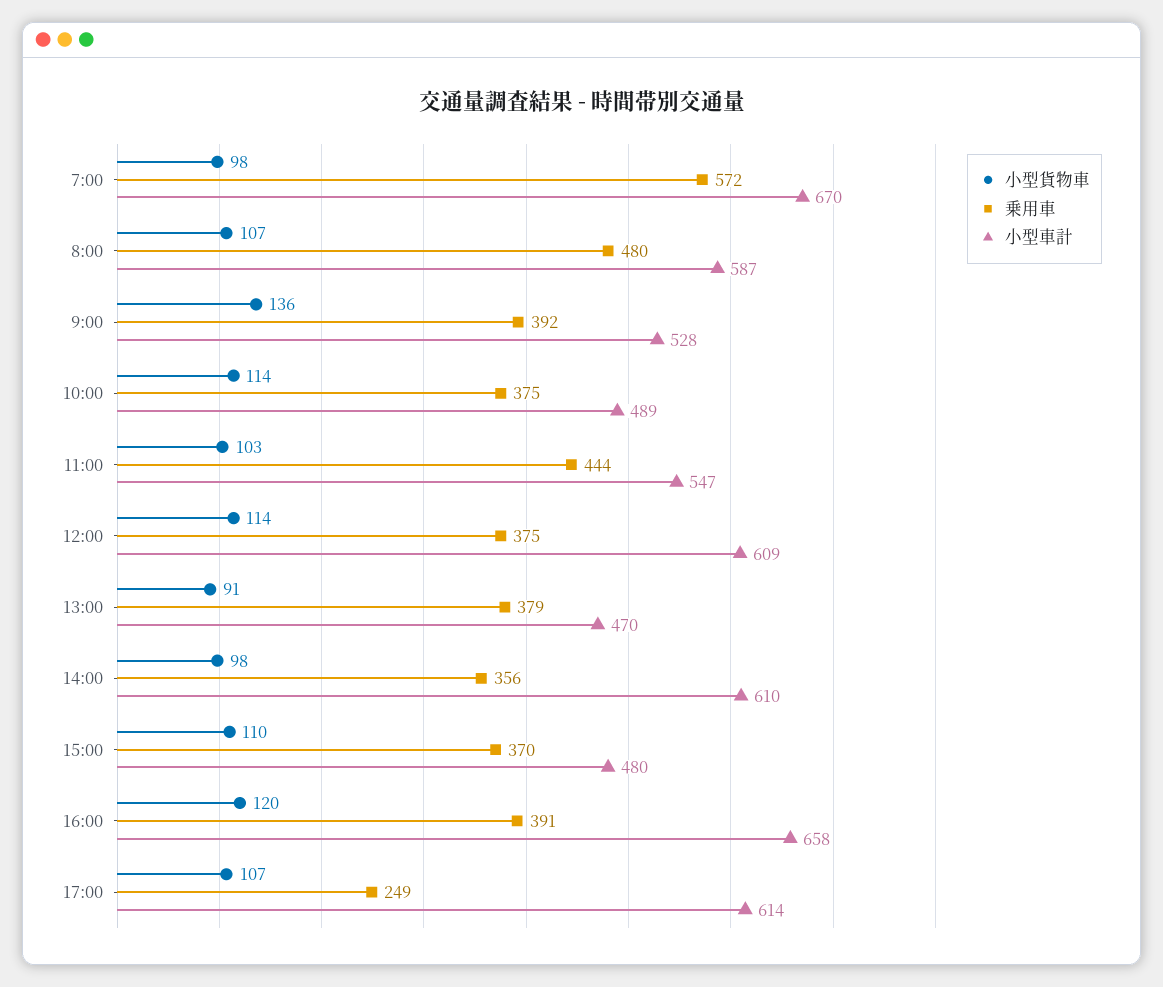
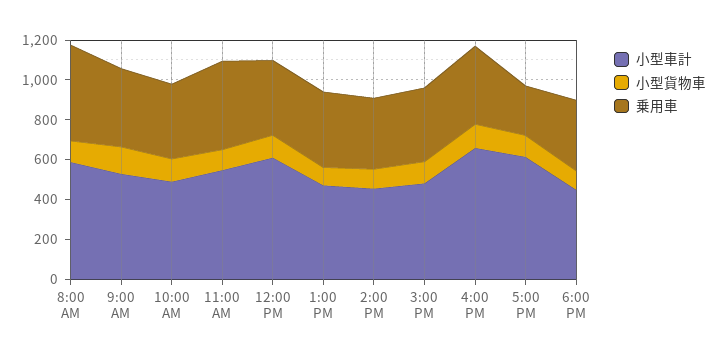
小型貨物車, 7:00: 98 -> none
乗用車, 7:00: 572 -> none
小型車計, 7:00: 670 -> none
小型車計, 14:00: 610 -> 450
小型車計, 6:00 PM: none -> 450
小型貨物車, 6:00 PM: none -> 100
乗用車, 6:00 PM: none -> 350

